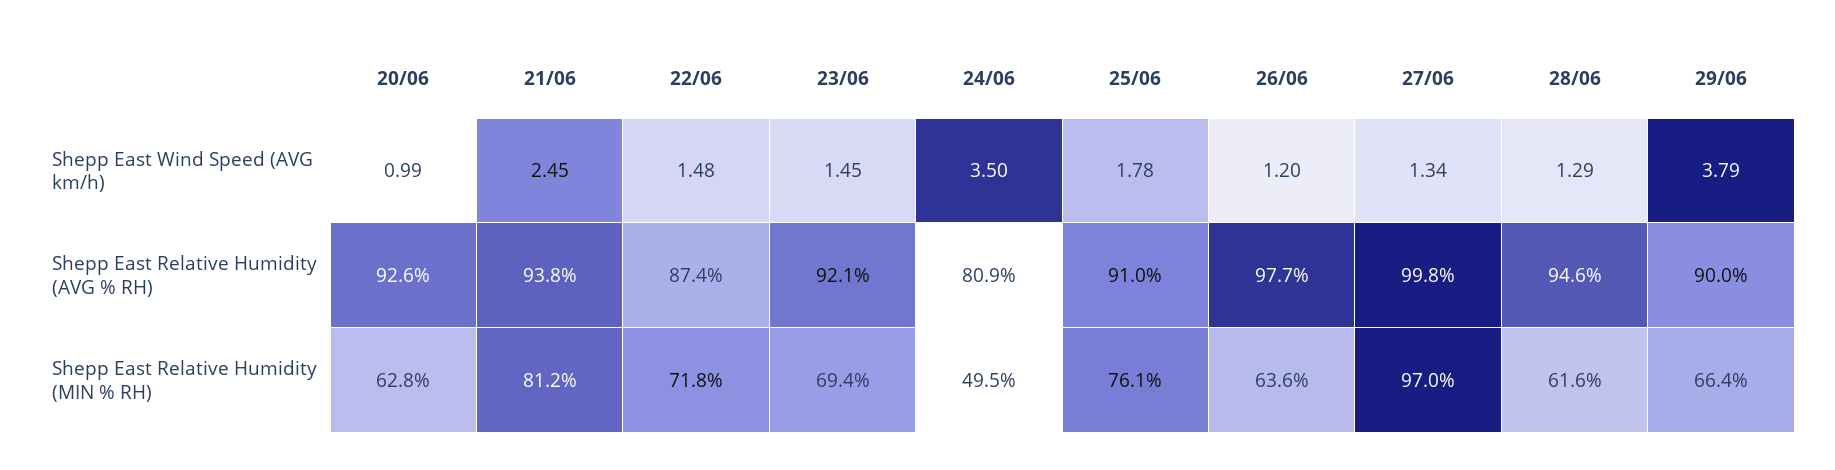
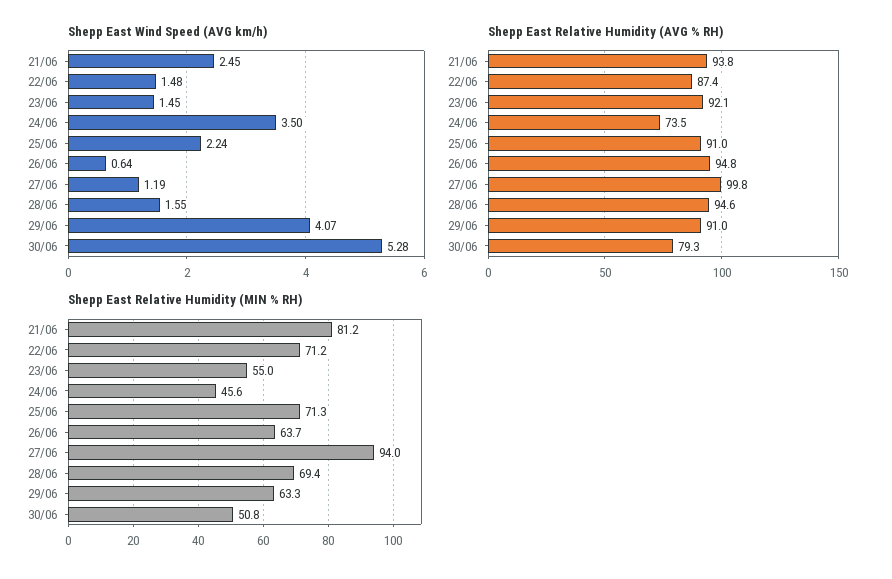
Shepp East Wind Speed (AVG km/h), 20/06: 0.99 -> none
Shepp East Wind Speed (AVG km/h), 25/06: 1.78 -> 2.24
Shepp East Wind Speed (AVG km/h), 26/06: 1.2 -> 0.64
Shepp East Wind Speed (AVG km/h), 27/06: 1.34 -> 1.19
Shepp East Wind Speed (AVG km/h), 28/06: 1.29 -> 1.55
Shepp East Wind Speed (AVG km/h), 29/06: 3.79 -> 4.07
Shepp East Relative Humidity (AVG % RH), 20/06: 92.6 -> none
Shepp East Relative Humidity (AVG % RH), 24/06: 80.9 -> 73.5
Shepp East Relative Humidity (AVG % RH), 26/06: 97.7 -> 94.8
Shepp East Relative Humidity (AVG % RH), 29/06: 90 -> 91
Shepp East Relative Humidity (MIN % RH), 20/06: 62.8 -> none
Shepp East Relative Humidity (MIN % RH), 22/06: 71.8 -> 71.2
Shepp East Relative Humidity (MIN % RH), 23/06: 69.4 -> 55
Shepp East Relative Humidity (MIN % RH), 24/06: 49.5 -> 45.6
Shepp East Relative Humidity (MIN % RH), 25/06: 76.1 -> 71.3
Shepp East Relative Humidity (MIN % RH), 26/06: 63.6 -> 63.7
Shepp East Relative Humidity (MIN % RH), 27/06: 97 -> 94
Shepp East Relative Humidity (MIN % RH), 28/06: 61.6 -> 69.4
Shepp East Relative Humidity (MIN % RH), 29/06: 66.4 -> 63.3
Shepp East Wind Speed (AVG km/h), 30/06: none -> 5.28
Shepp East Relative Humidity (AVG % RH), 30/06: none -> 79.3
Shepp East Relative Humidity (MIN % RH), 30/06: none -> 50.8

